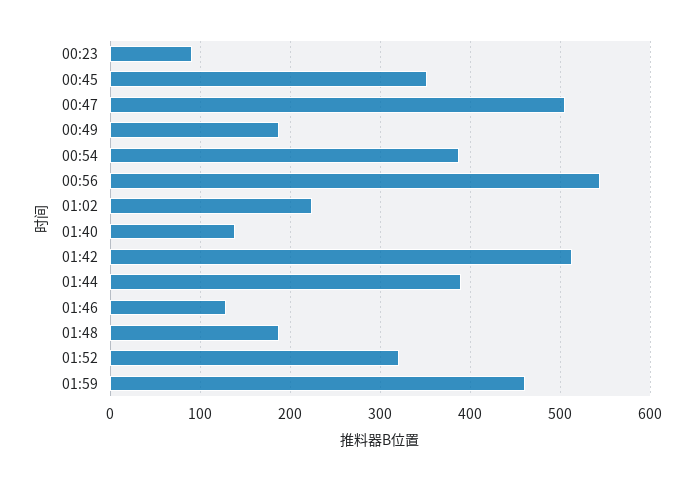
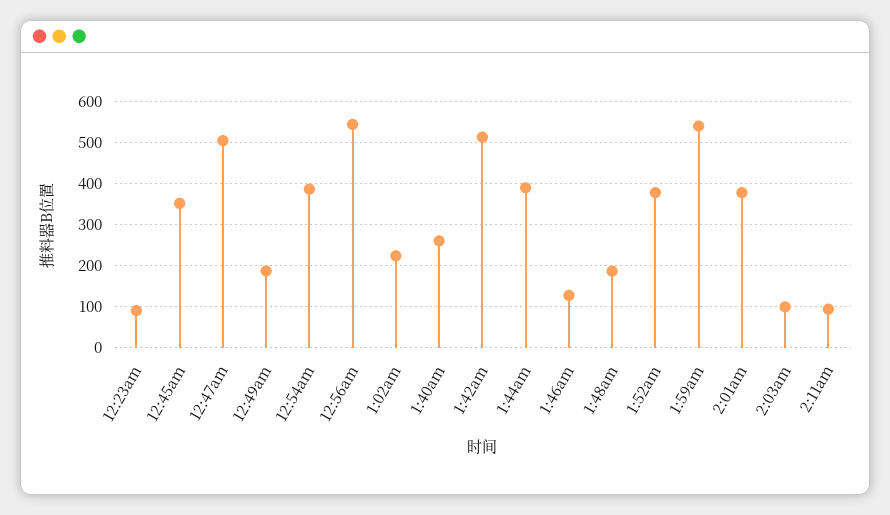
01:40: 140 -> 260
01:52: 320 -> 380
01:59: 460 -> 540
2:01am: none -> 380
2:03am: none -> 100
2:11am: none -> 100

